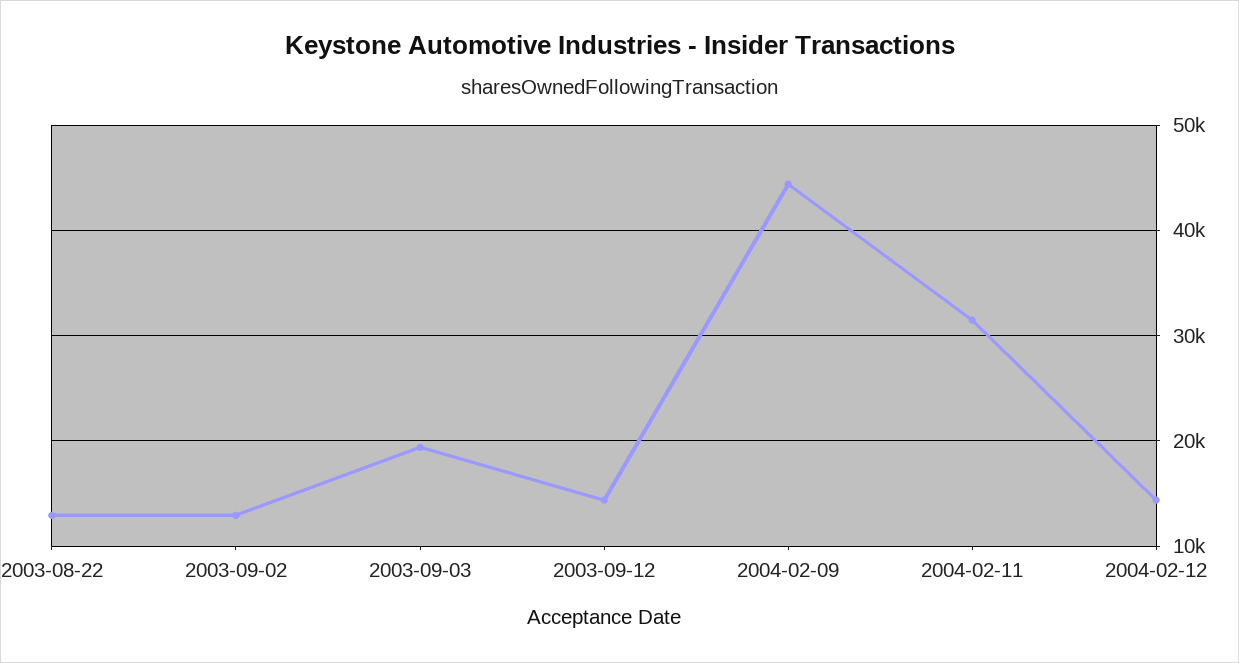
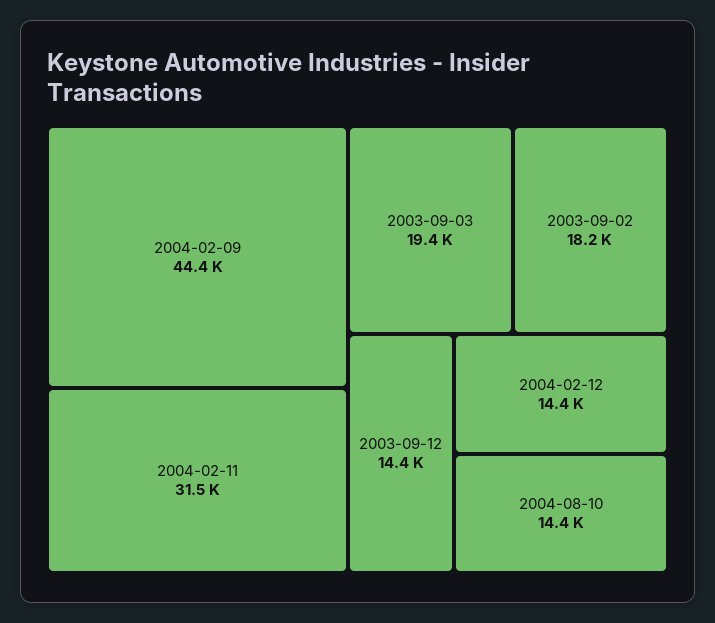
2003-08-22: 13000 -> none
2003-09-02: 13000 -> 18200
2004-08-10: none -> 14400

